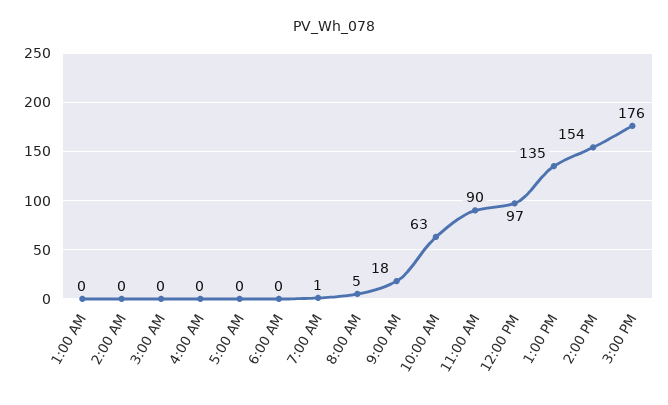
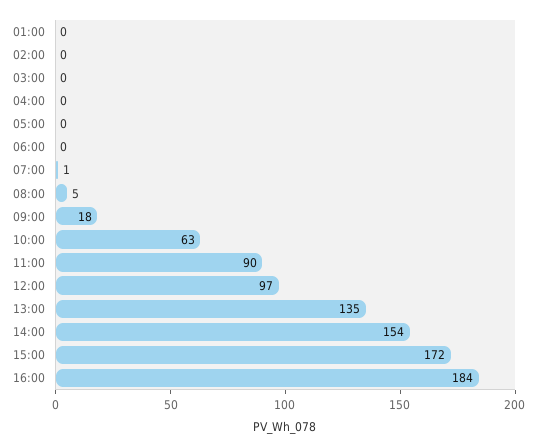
3:00 PM: 176 -> 172
16:00: none -> 184

